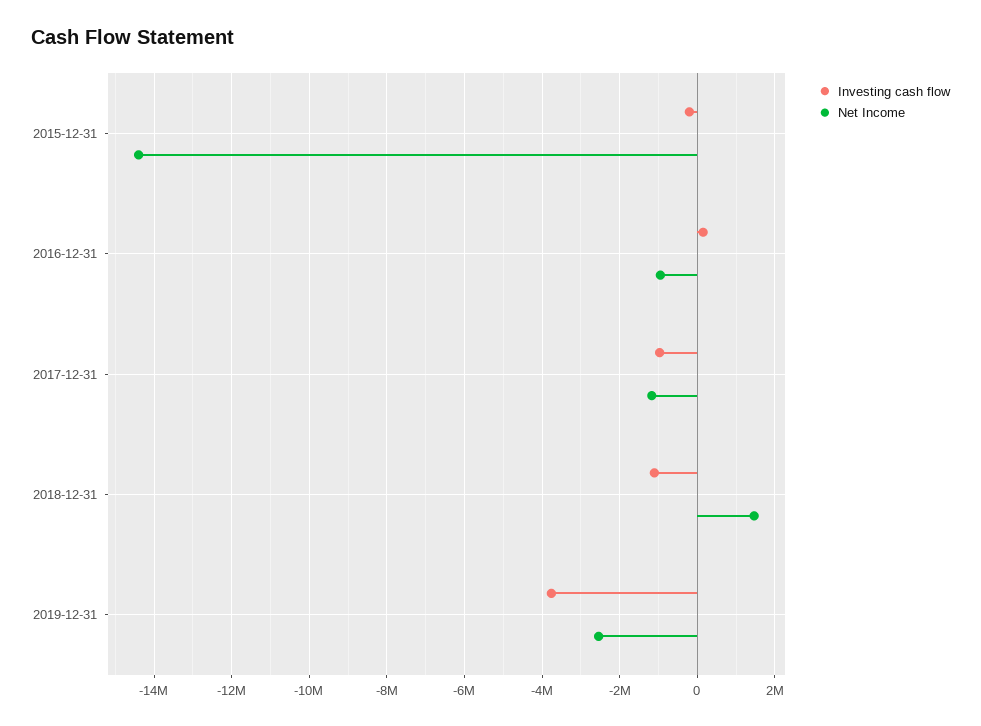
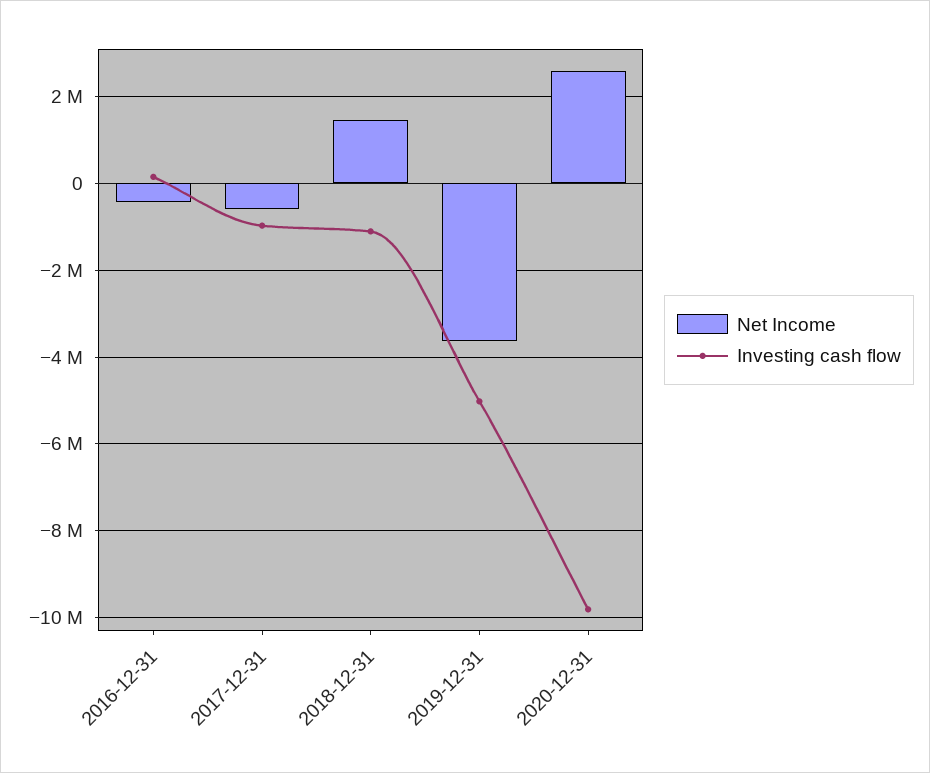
Investing cash flow, 2015-12-31: -200000 -> none
Net Income, 2015-12-31: -14400000 -> none
Net Income, 2016-12-31: -1000000 -> -400000
Net Income, 2017-12-31: -1200000 -> -600000
Investing cash flow, 2019-12-31: -3800000 -> -5000000
Net Income, 2019-12-31: -2600000 -> -3600000
Net Income, 2020-12-31: none -> 2600000
Investing cash flow, 2020-12-31: none -> -9800000

